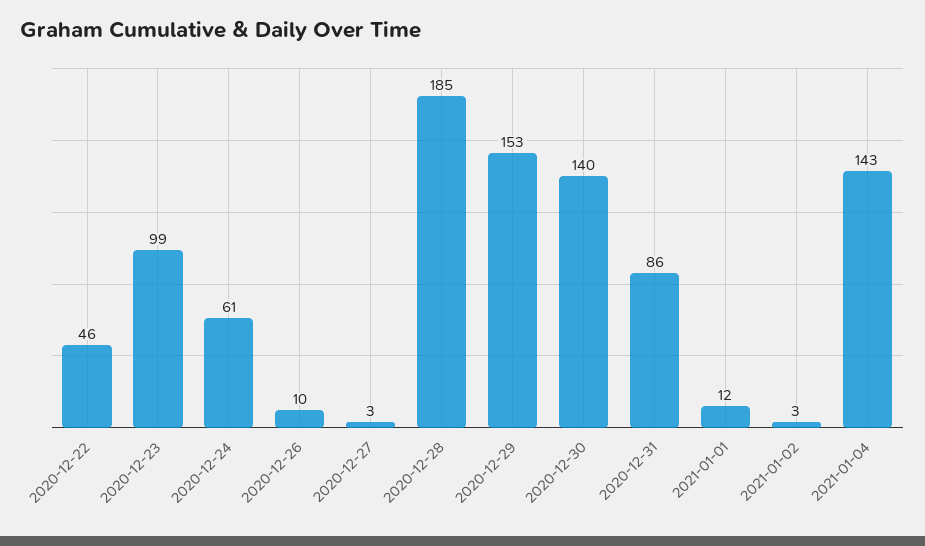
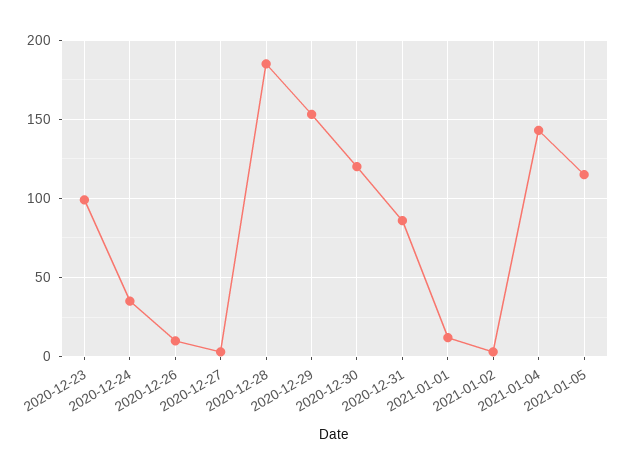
2020-12-22: 46 -> none
2020-12-24: 61 -> 35
2020-12-30: 140 -> 120
2021-01-05: none -> 115

